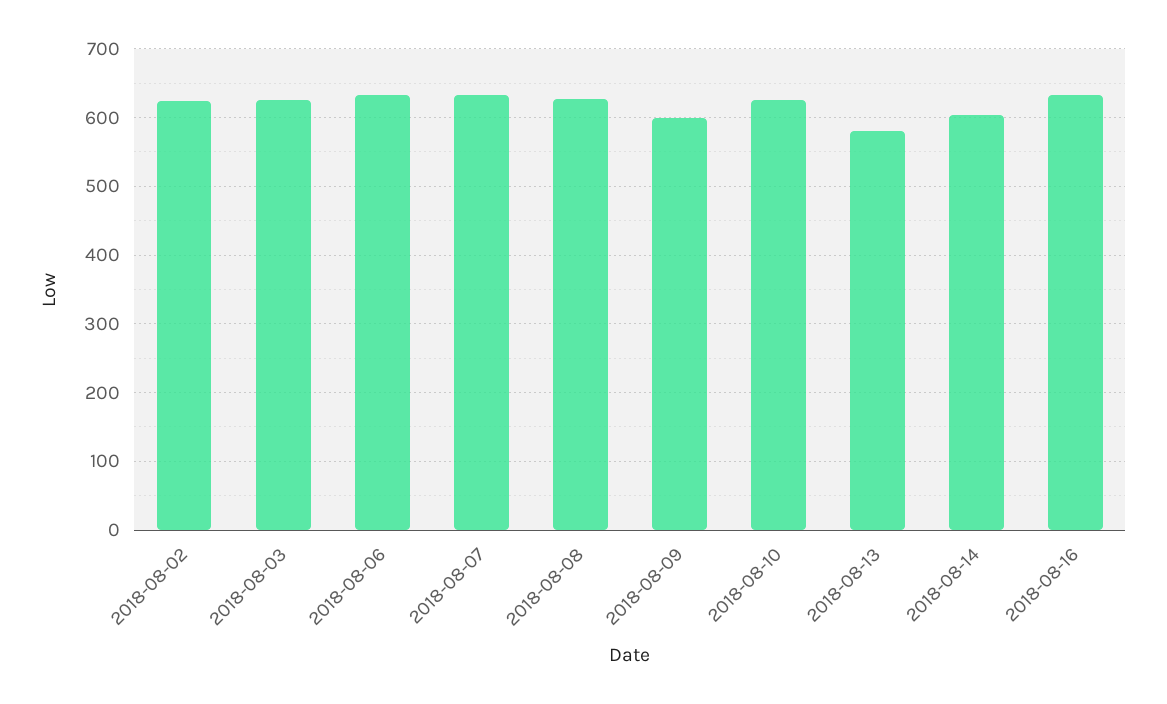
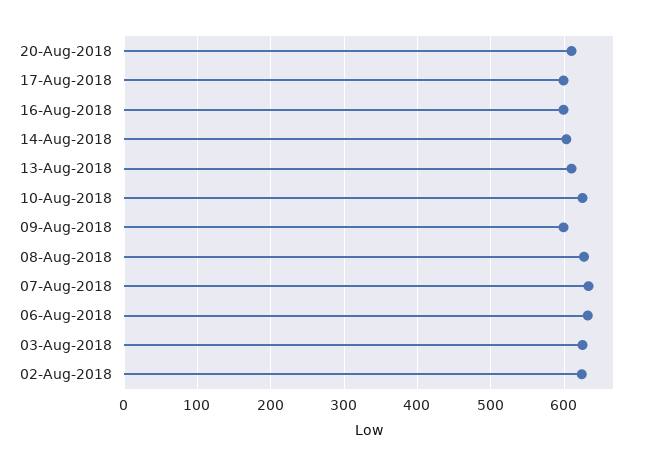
2018-08-13: 580 -> 610
2018-08-16: 630 -> 600
20-Aug-2018: none -> 610
17-Aug-2018: none -> 600

